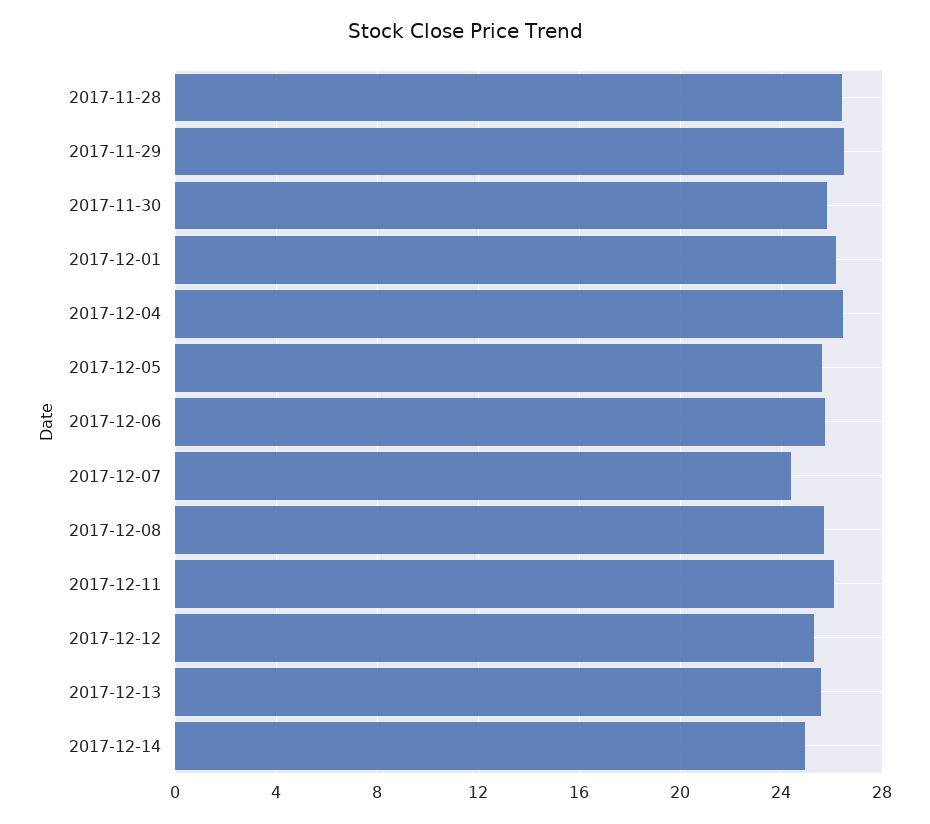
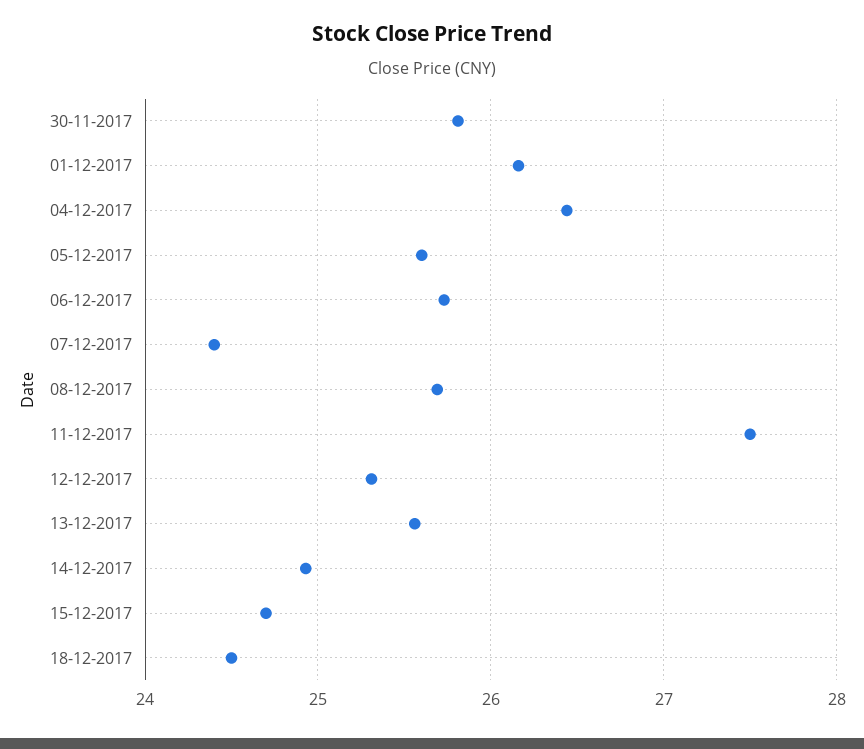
2017-11-28: 26.5 -> none
2017-11-29: 26.5 -> none
2017-12-11: 26 -> 27.5
15-12-2017: none -> 24.7
18-12-2017: none -> 24.5

